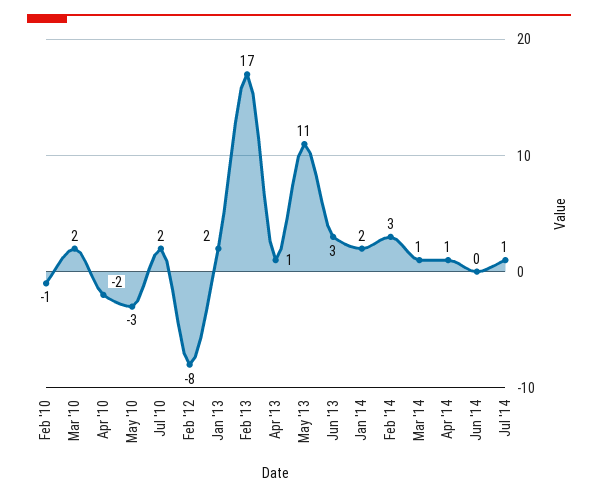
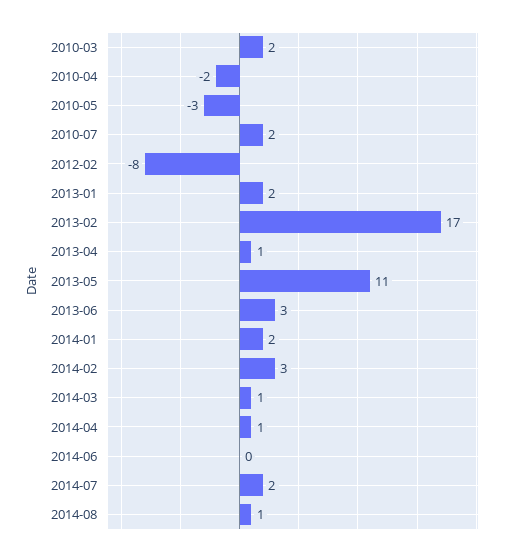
Feb '10: -1 -> none
Jul '14: 1 -> 2
2014-08: none -> 1

